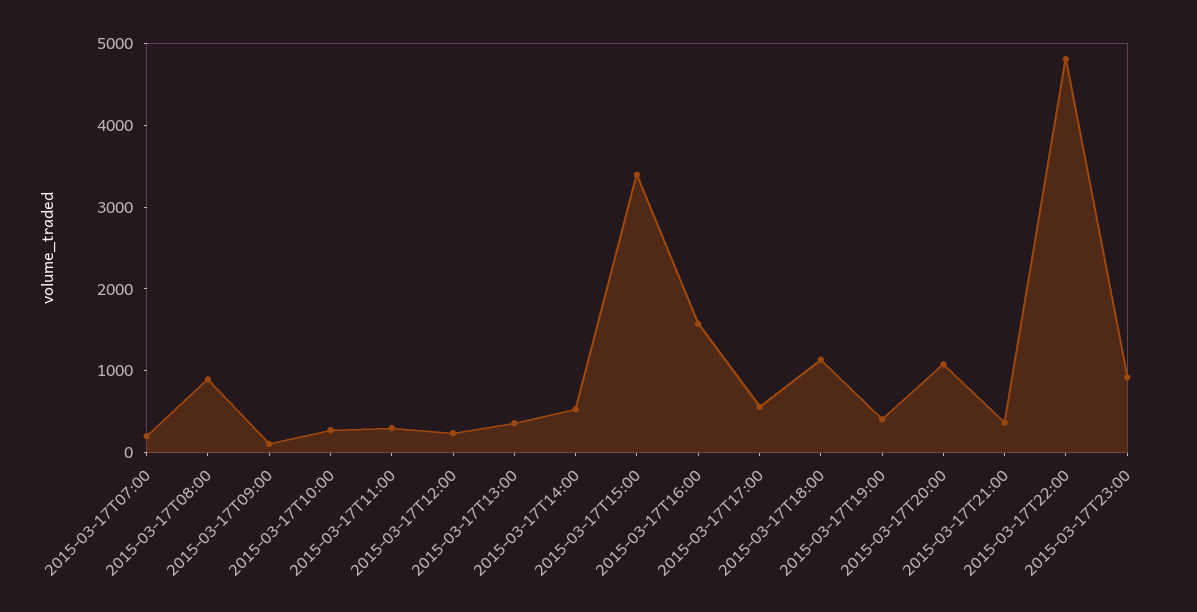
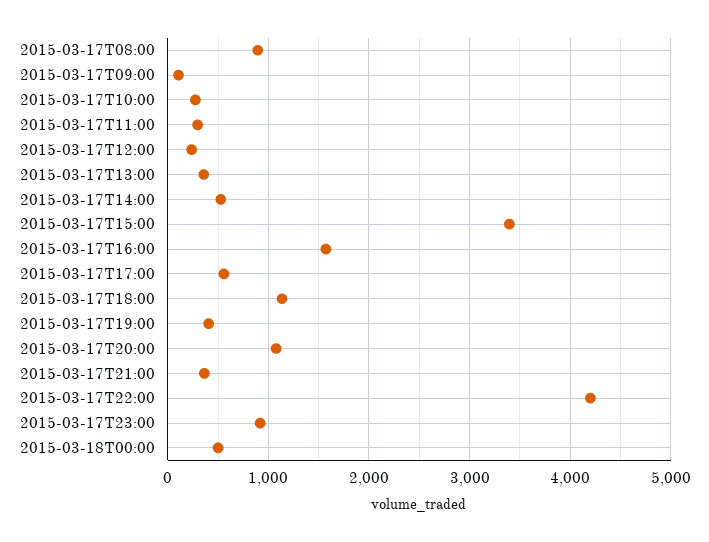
2015-03-17T07:00: 200 -> none
2015-03-17T22:00: 4800 -> 4200
2015-03-18T00:00: none -> 500

